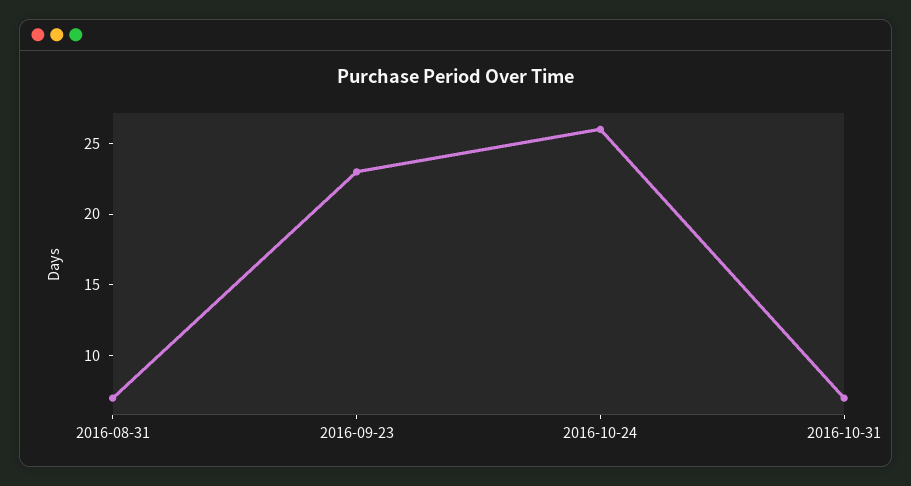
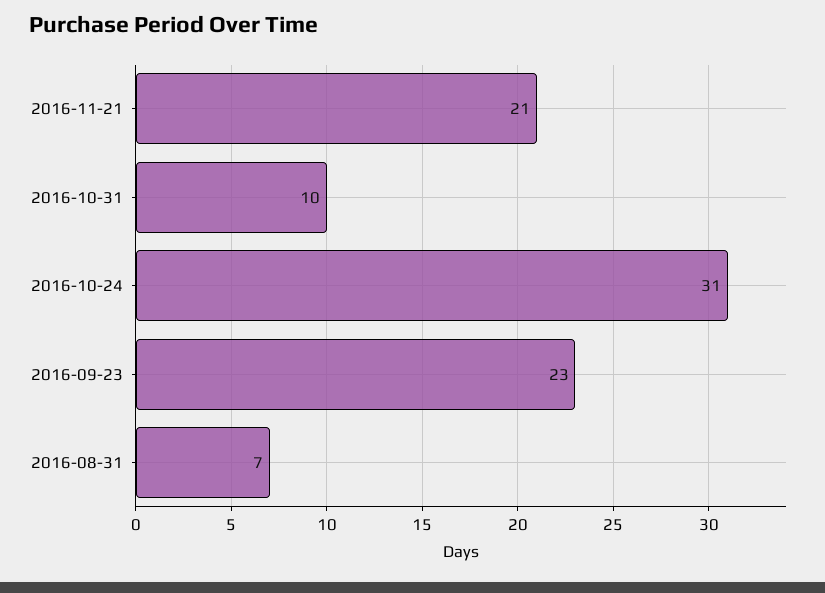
2016-10-24: 26 -> 31
2016-10-31: 7 -> 10
2016-11-21: none -> 21

